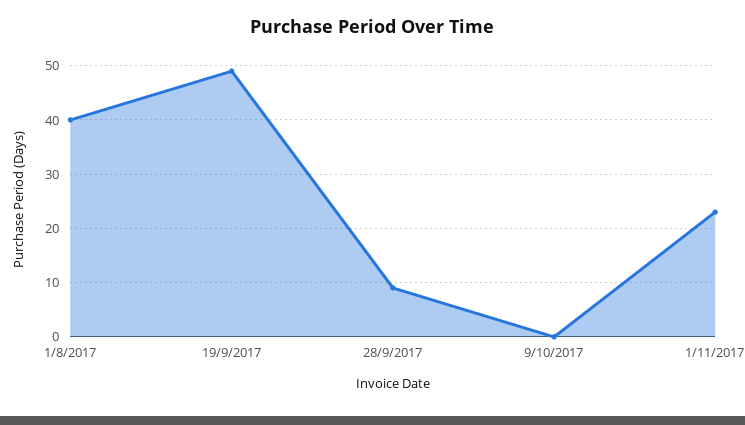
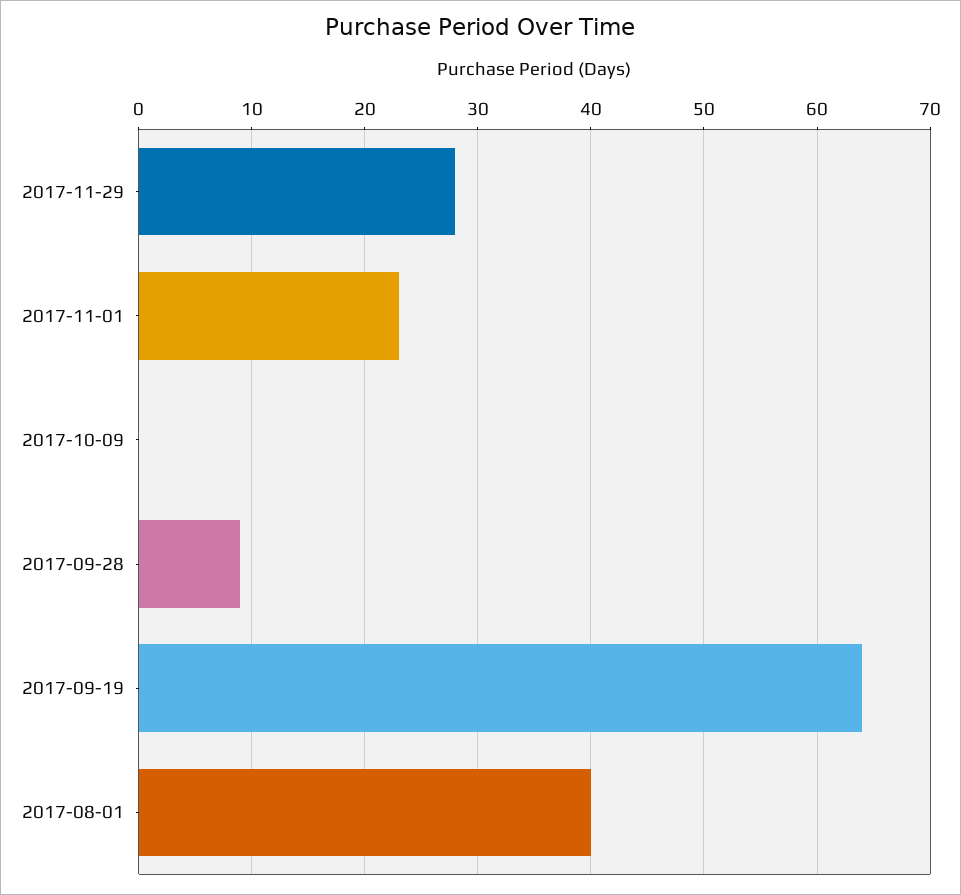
19/9/2017: 50 -> 64
2017-11-29: none -> 28

